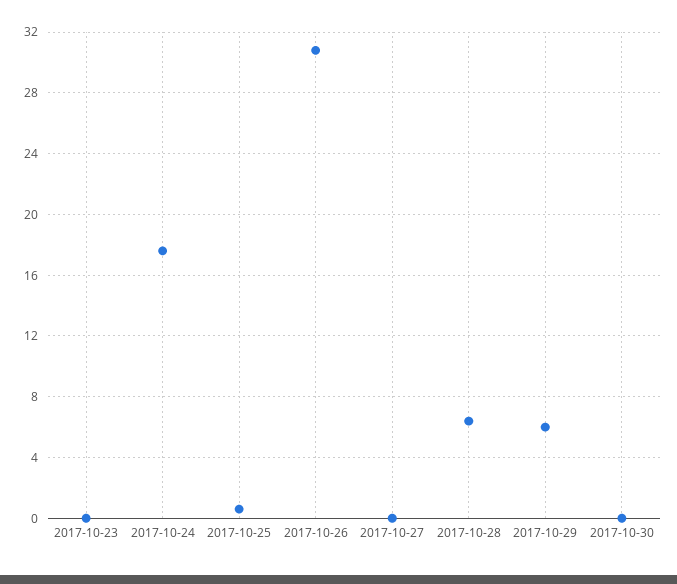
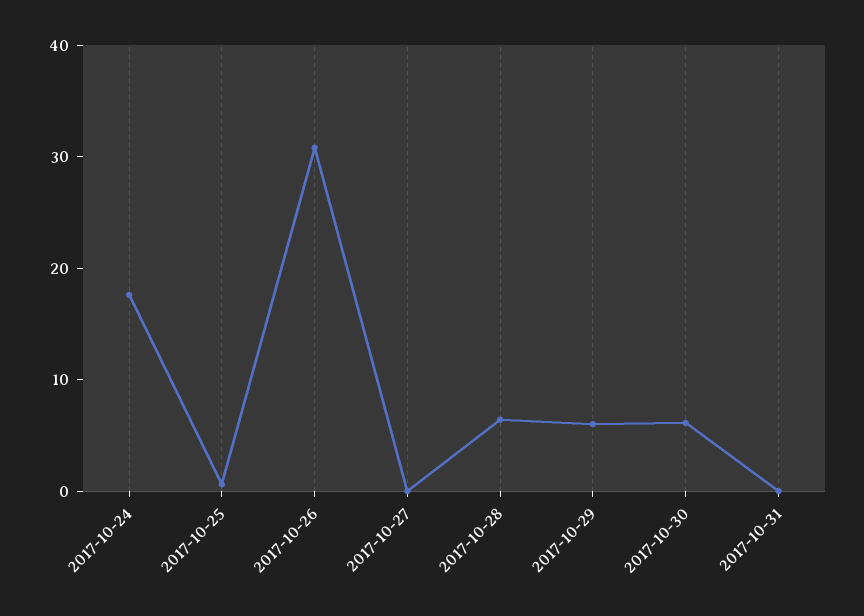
2017-10-23: 0 -> none
2017-10-30: 0 -> 6
2017-10-31: none -> 0

